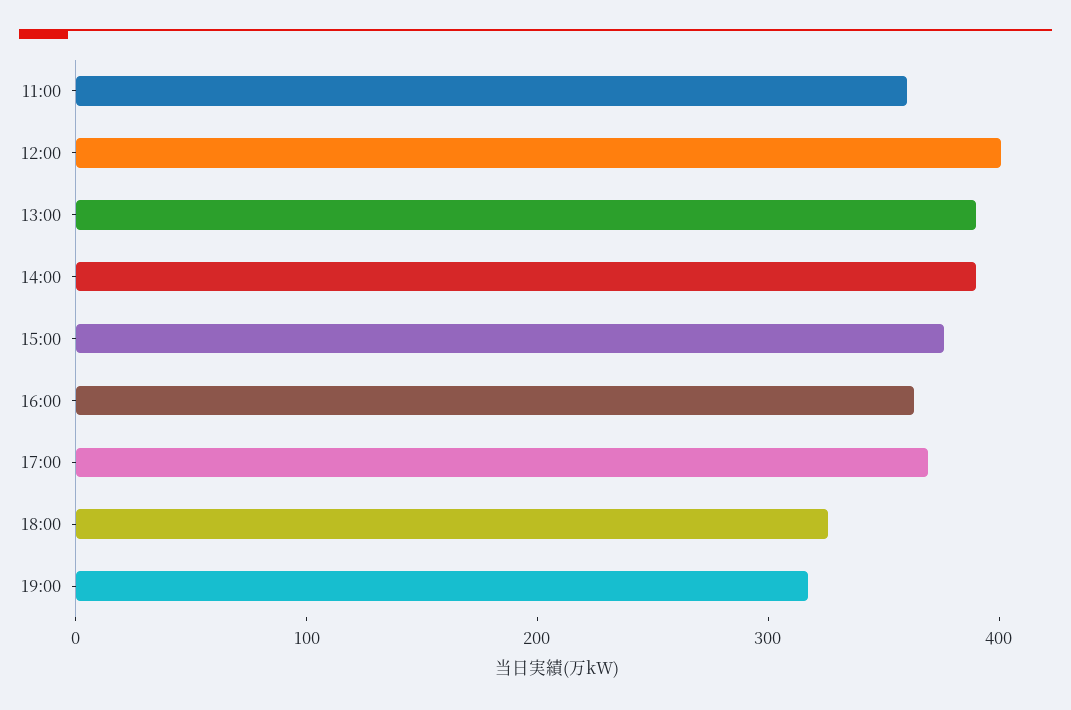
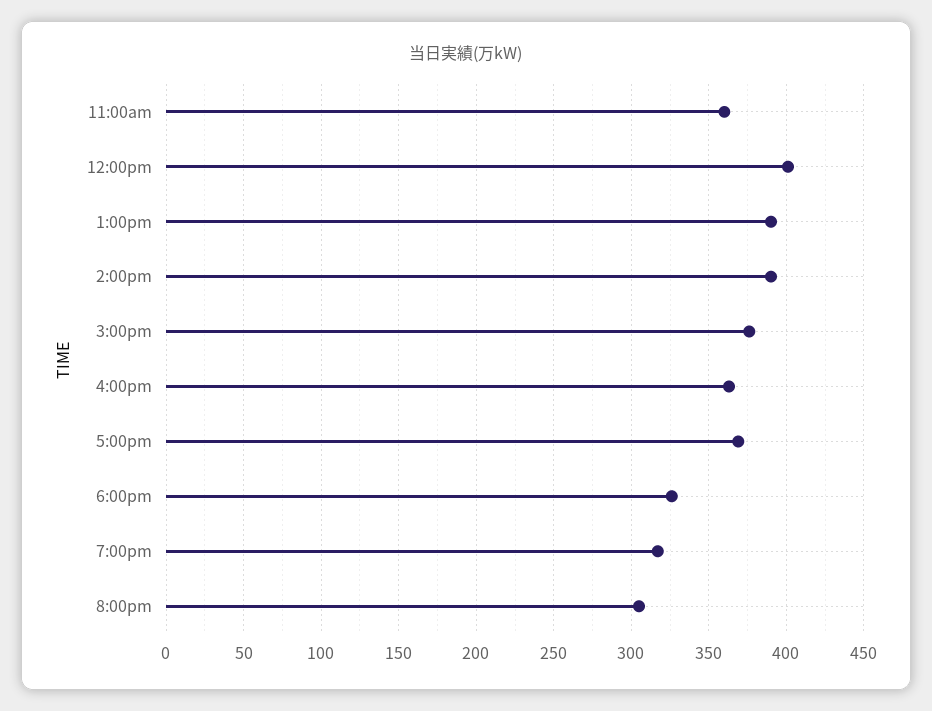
8:00pm: none -> 305

